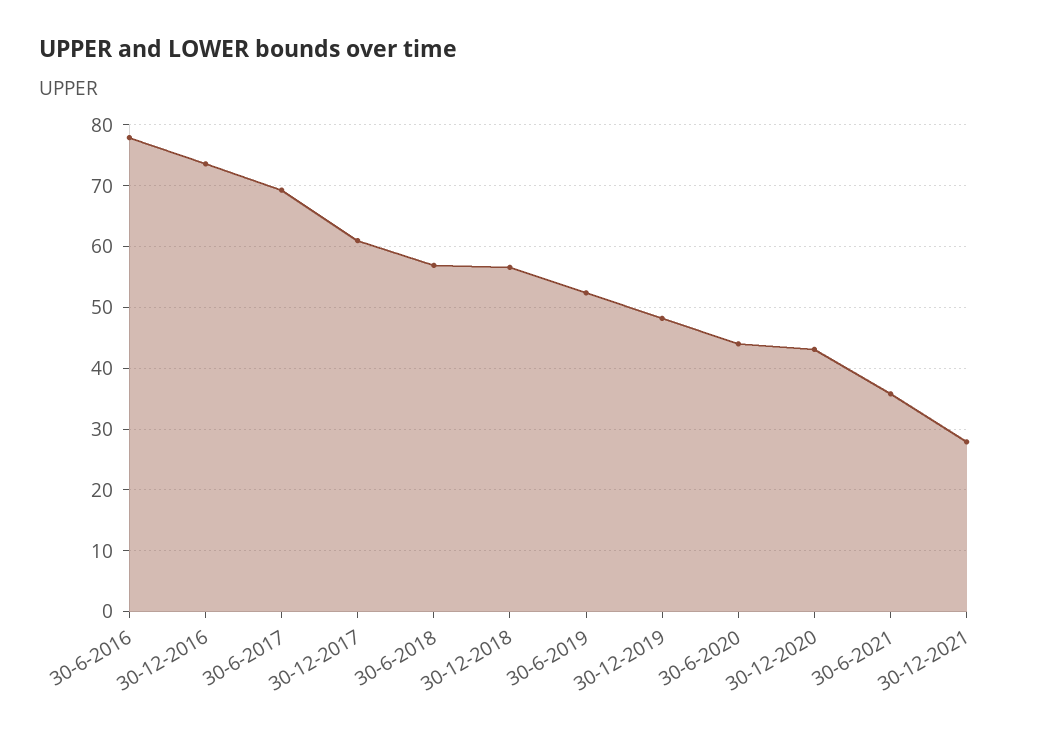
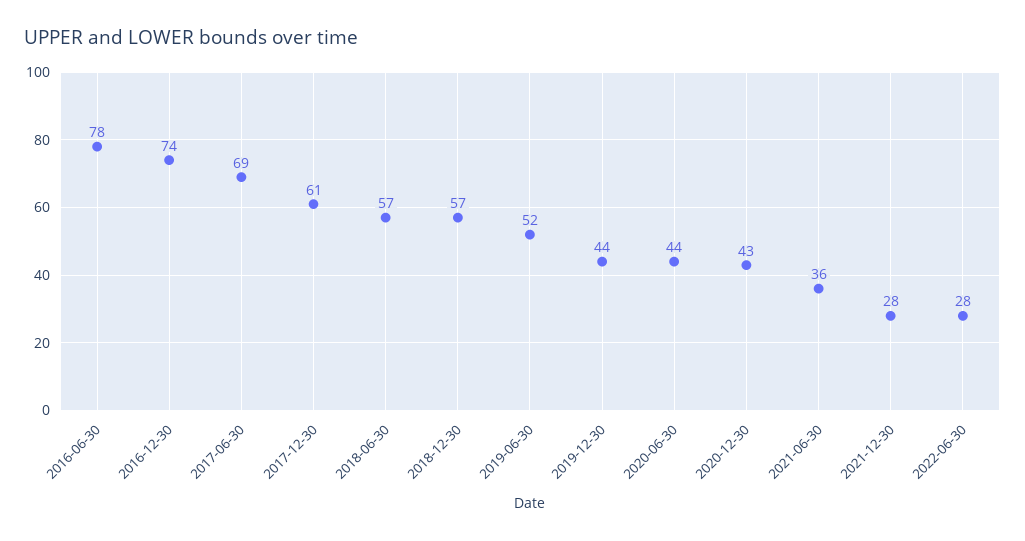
30-12-2019: 48 -> 44
2022-06-30: none -> 28

